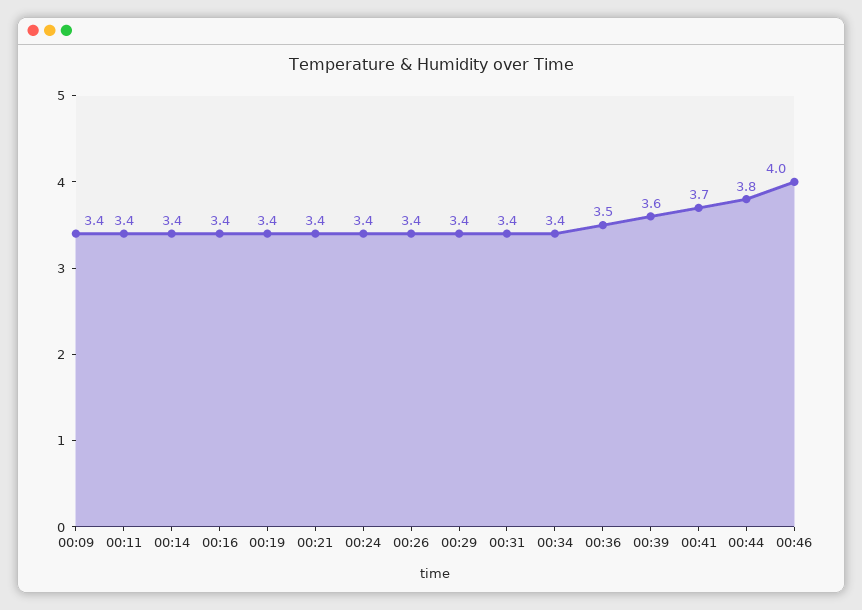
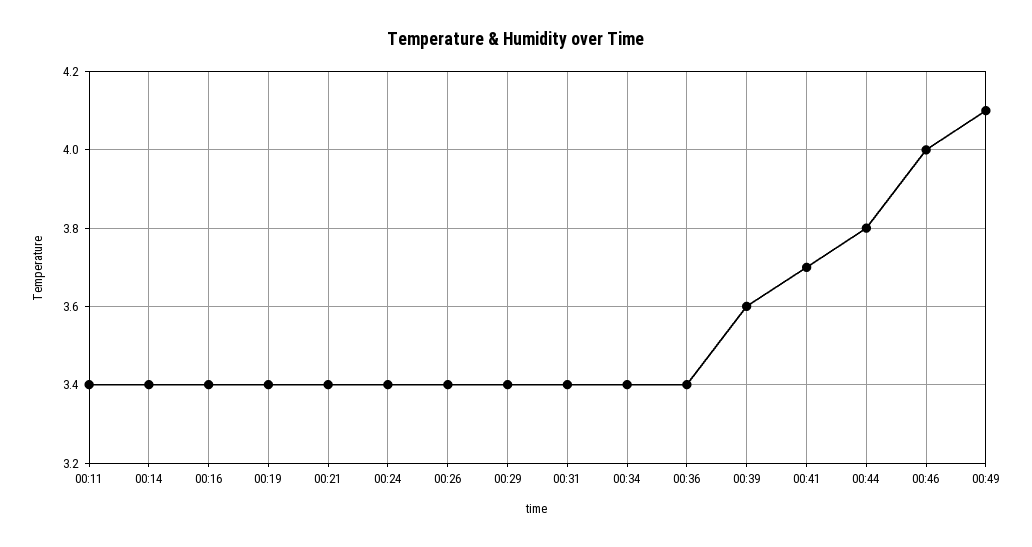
00:09: 3.4 -> none
00:36: 3.5 -> 3.4
00:49: none -> 4.1

